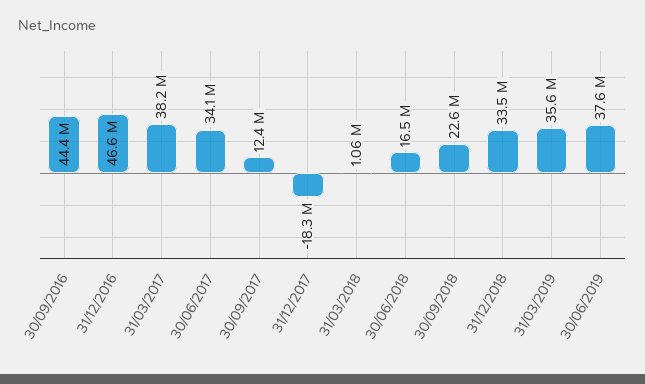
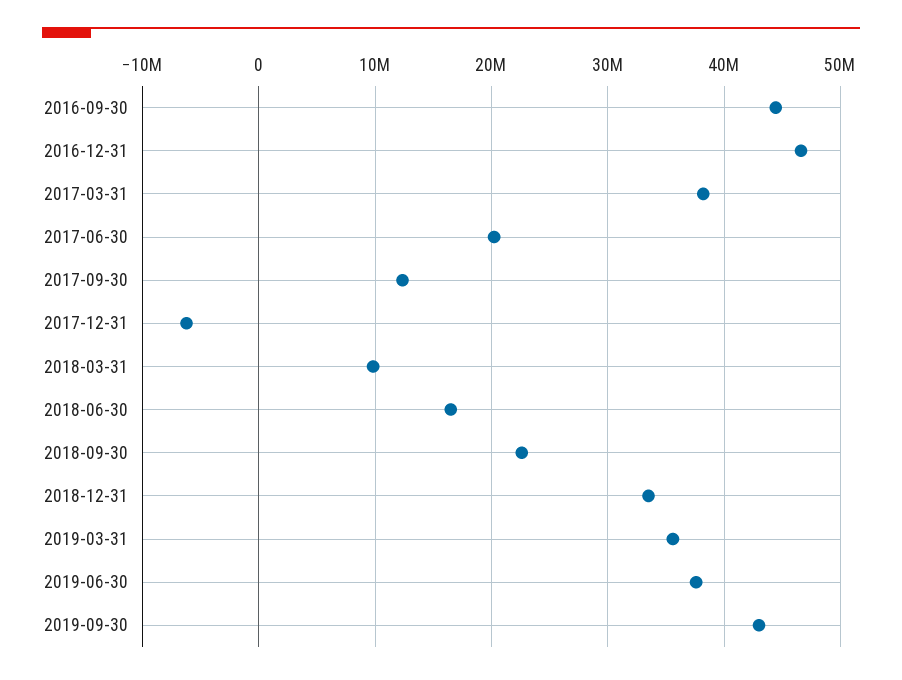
30/06/2017: 34100000 -> 20000000
31/12/2017: -18300000 -> -6000000
31/03/2018: 1060000 -> 10000000
2019-09-30: none -> 43000000

